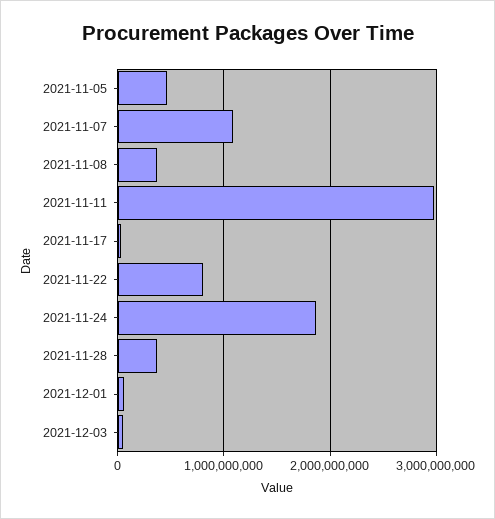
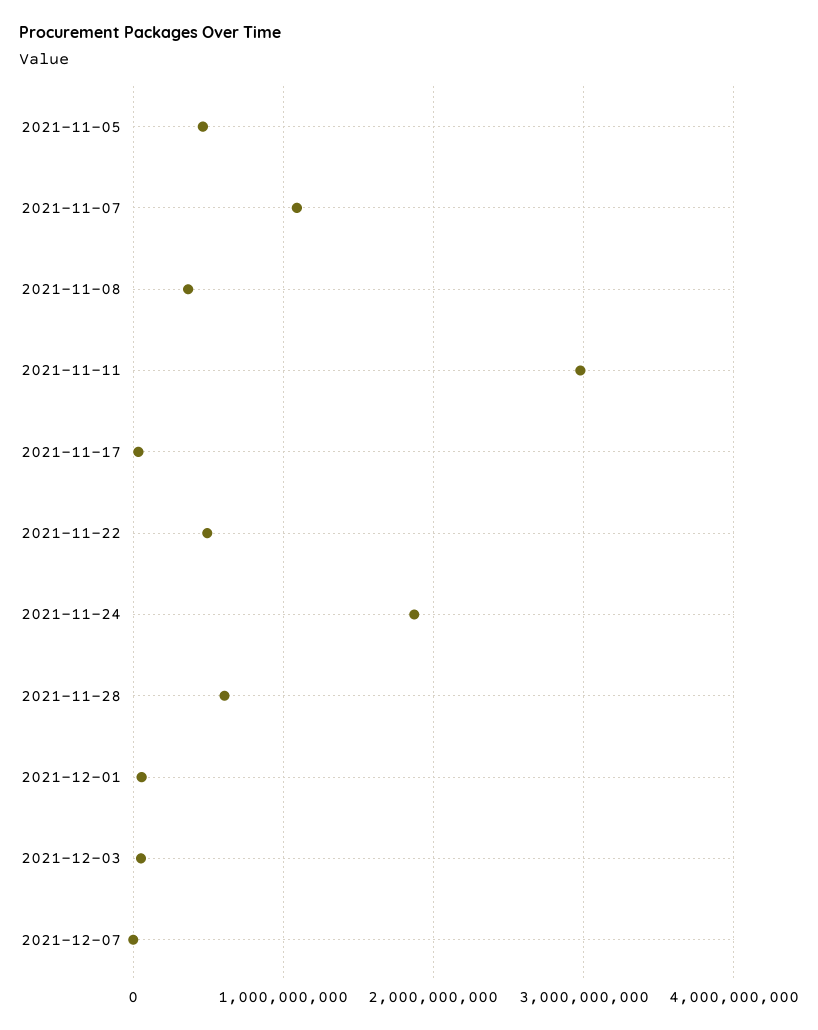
2021-11-22: 800000000 -> 500000000
2021-11-28: 400000000 -> 600000000
2021-12-07: none -> 0

